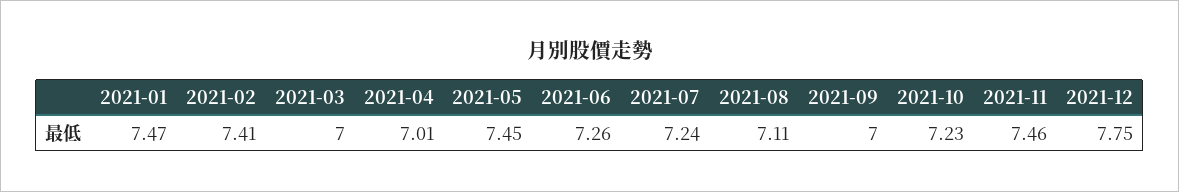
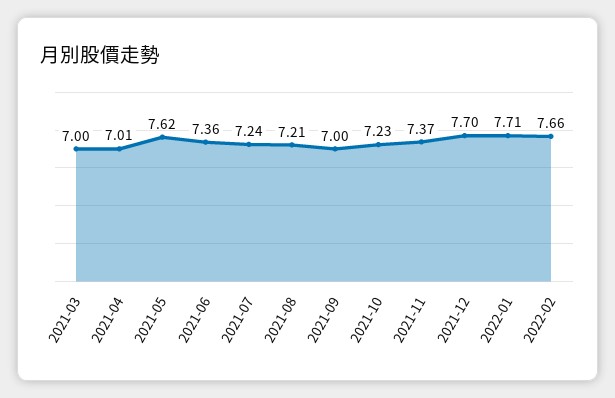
2021-01: 7.47 -> none
2021-02: 7.41 -> none
2021-05: 7.45 -> 7.62
2021-06: 7.26 -> 7.36
2021-08: 7.11 -> 7.21
2021-11: 7.46 -> 7.37
2021-12: 7.75 -> 7.7
2022-01: none -> 7.71
2022-02: none -> 7.66

